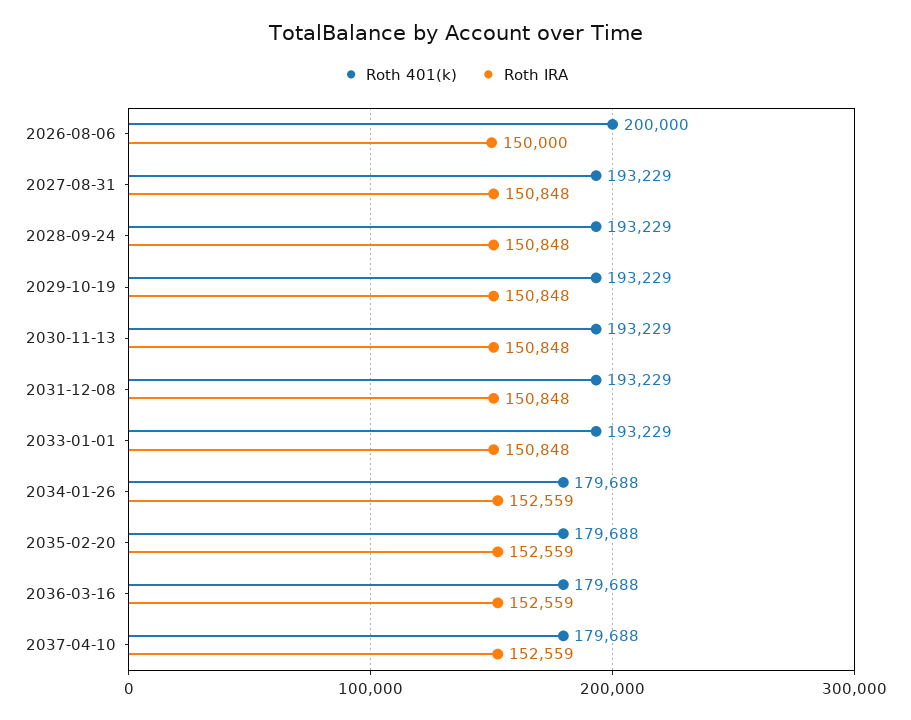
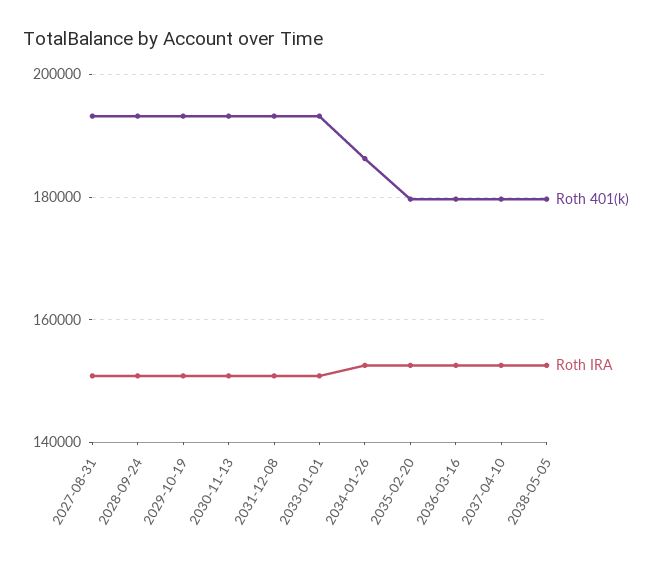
Roth 401(k), 2026-08-06: 200000 -> none
Roth IRA, 2026-08-06: 150000 -> none
Roth 401(k), 2034-01-26: 179688 -> 186000
Roth 401(k), 2038-05-05: none -> 180000
Roth IRA, 2038-05-05: none -> 152000

